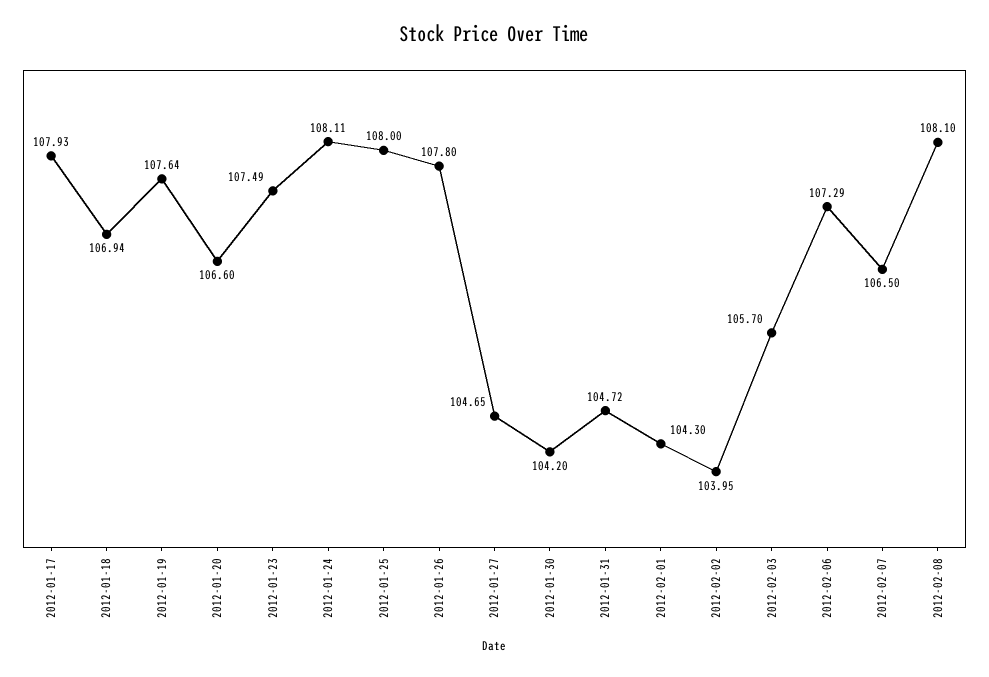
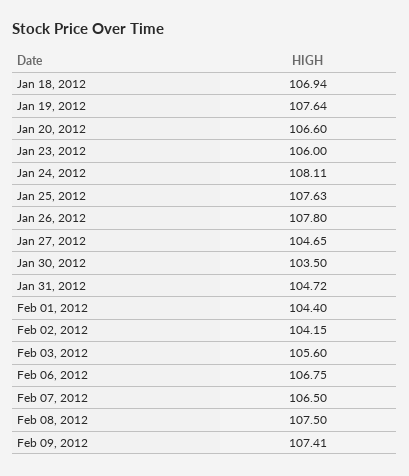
2012-01-17: 107.93 -> none
2012-01-23: 107.49 -> 106
2012-01-25: 108 -> 107.63
2012-01-30: 104.2 -> 103.5
2012-02-01: 104.3 -> 104.4
2012-02-02: 103.95 -> 104.15
2012-02-03: 105.7 -> 105.6
2012-02-06: 107.29 -> 106.75
2012-02-08: 108.1 -> 107.5
Feb 09, 2012: none -> 107.41

